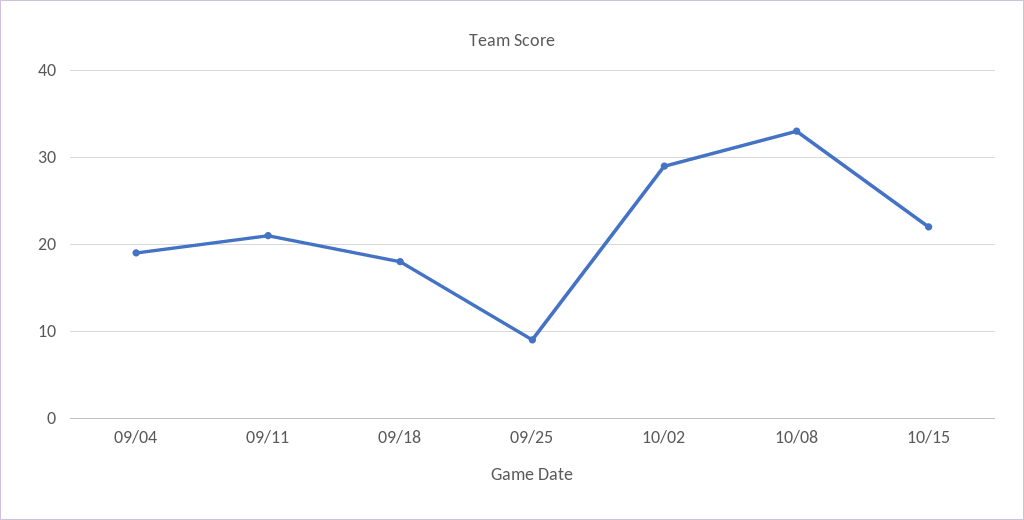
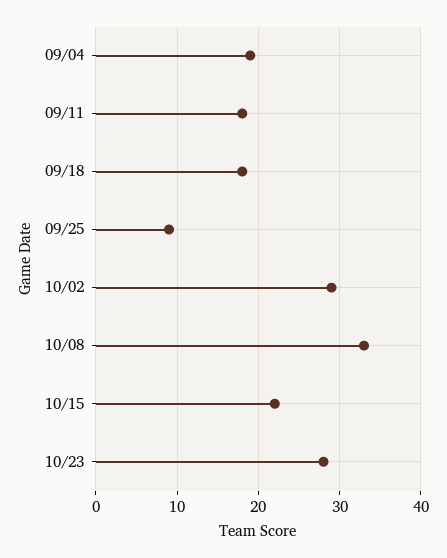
09/11: 21 -> 18
10/23: none -> 28

